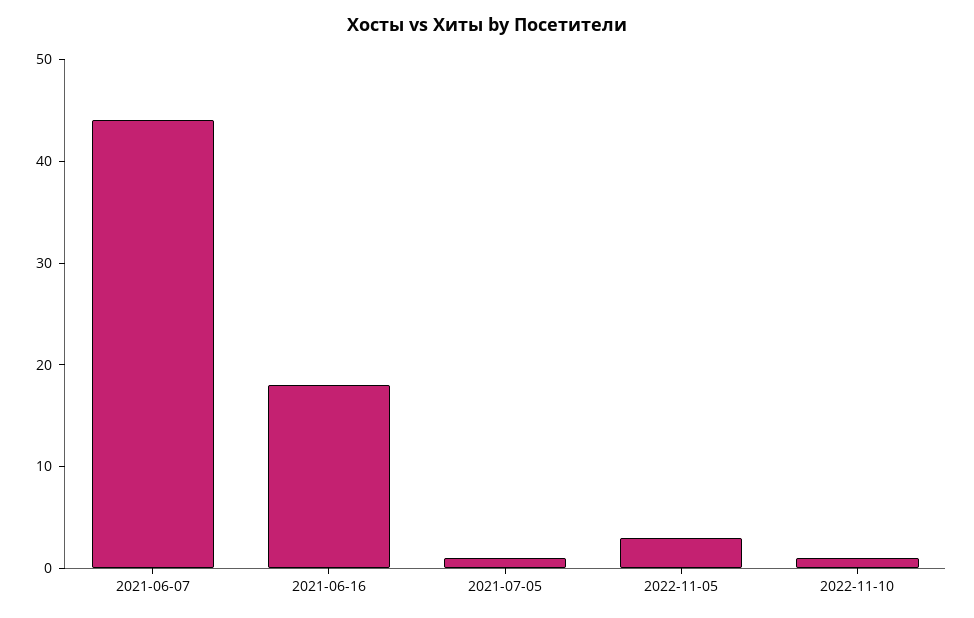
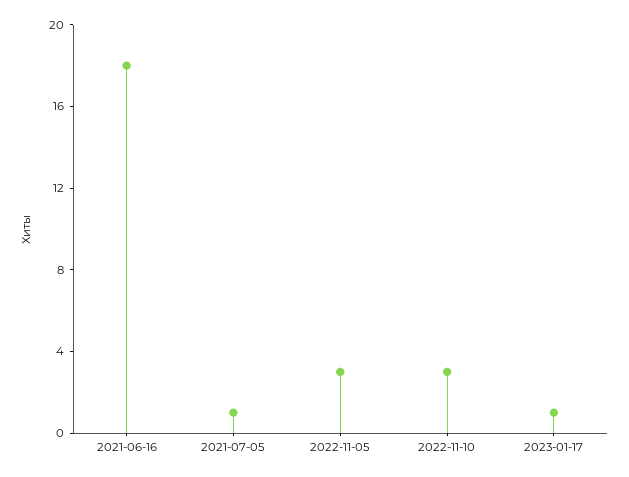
2021-06-07: 44 -> none
2022-11-10: 1 -> 3
2023-01-17: none -> 1

